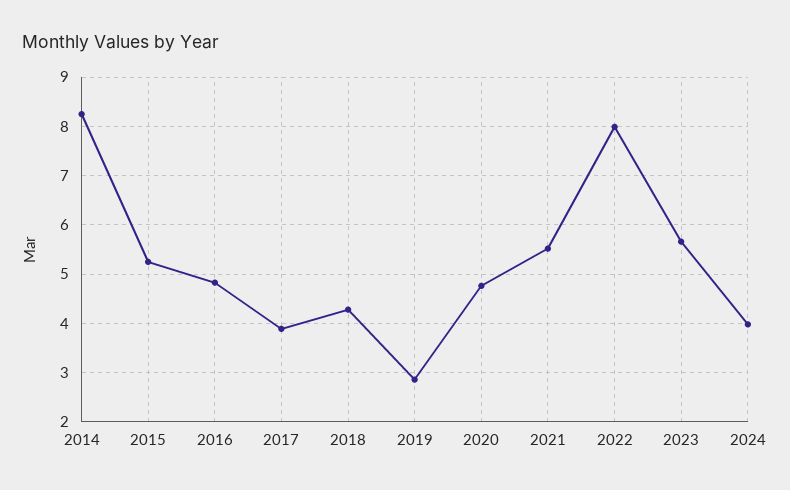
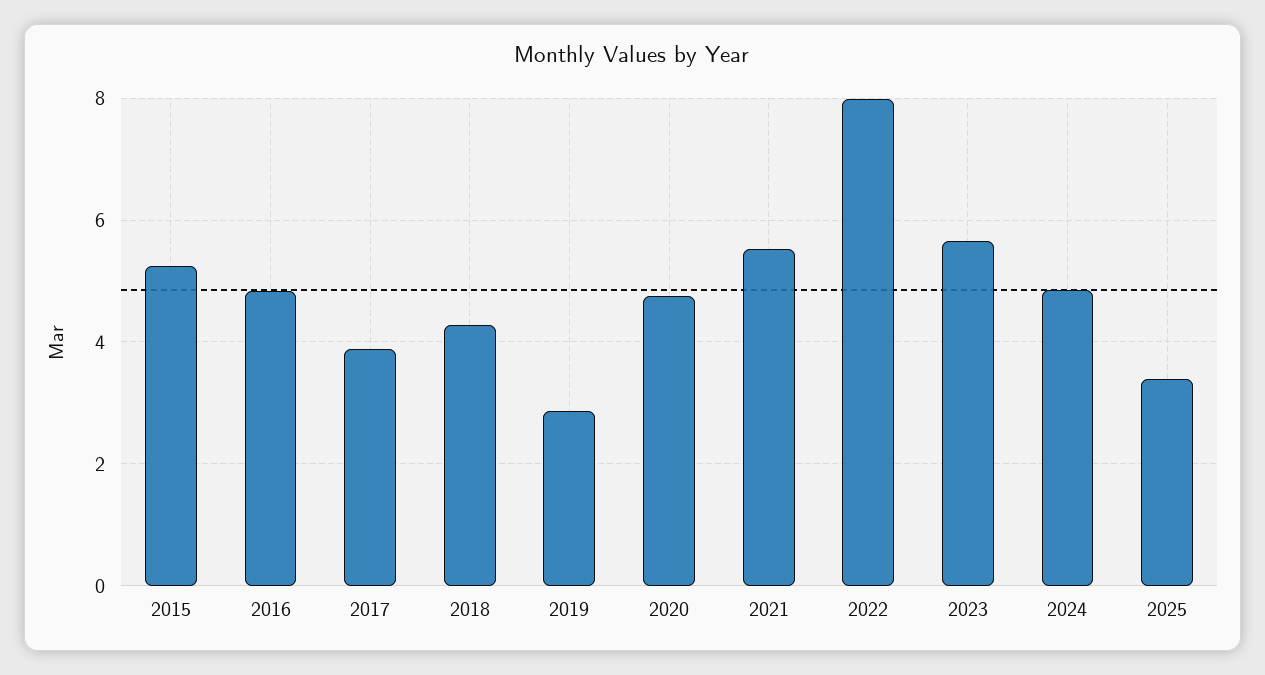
2014: 8.2 -> none
2024: 4 -> 4.8
2025: none -> 3.4

